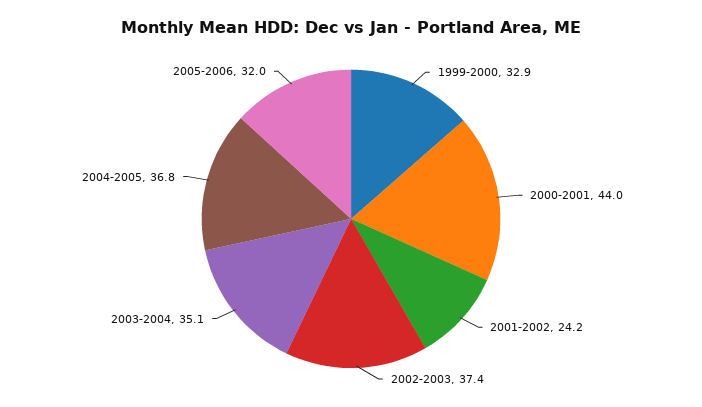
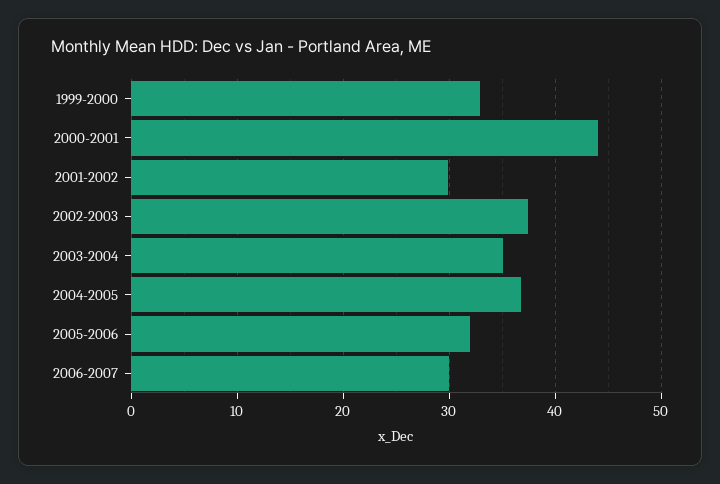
2001-2002: 24.2 -> 30
2006-2007: none -> 30

